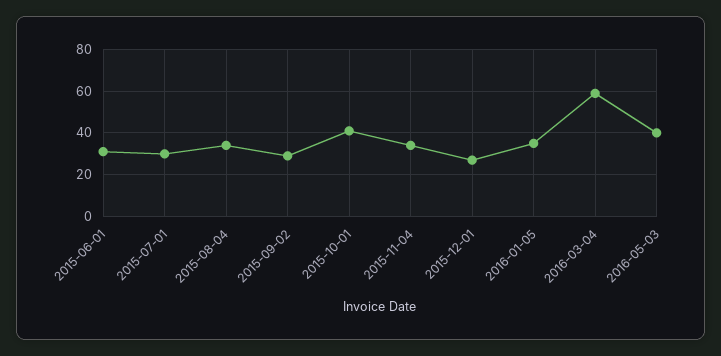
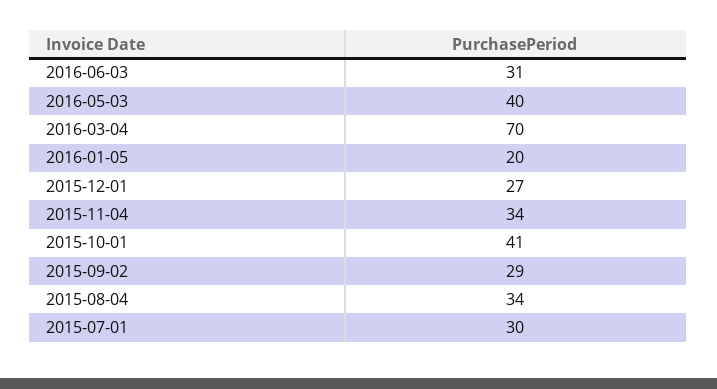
2015-06-01: 30 -> none
2016-01-05: 35 -> 20
2016-03-04: 60 -> 70
2016-06-03: none -> 31

